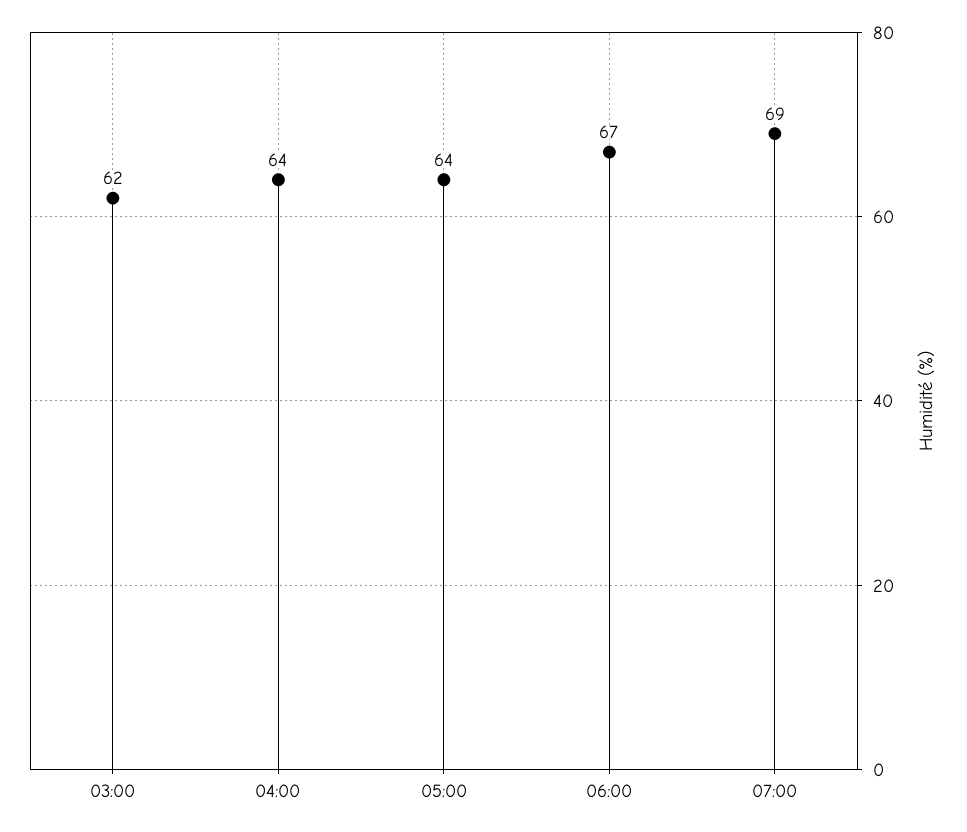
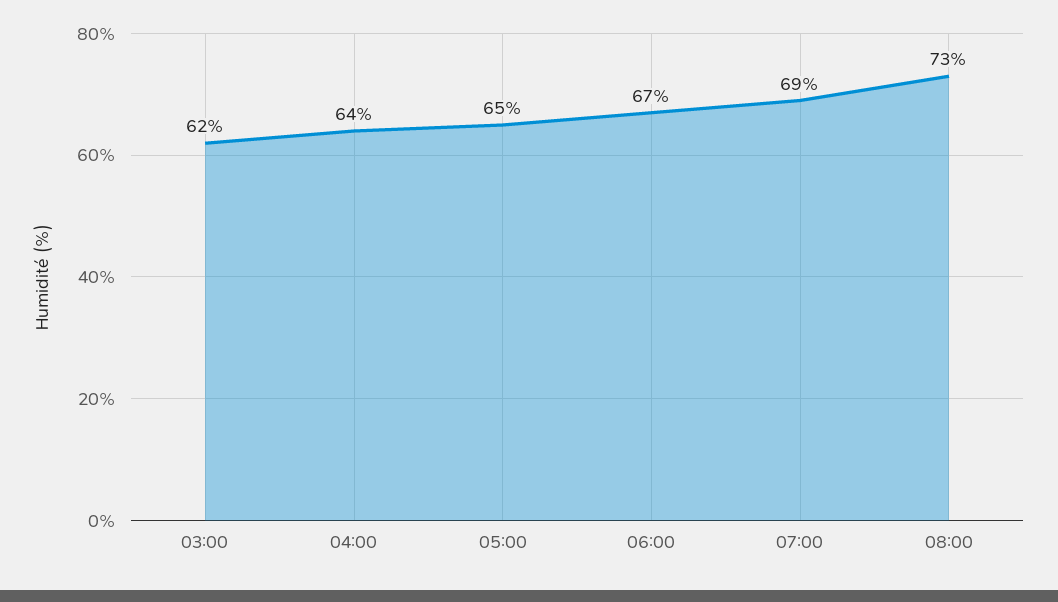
05:00: 64 -> 65
08:00: none -> 73

